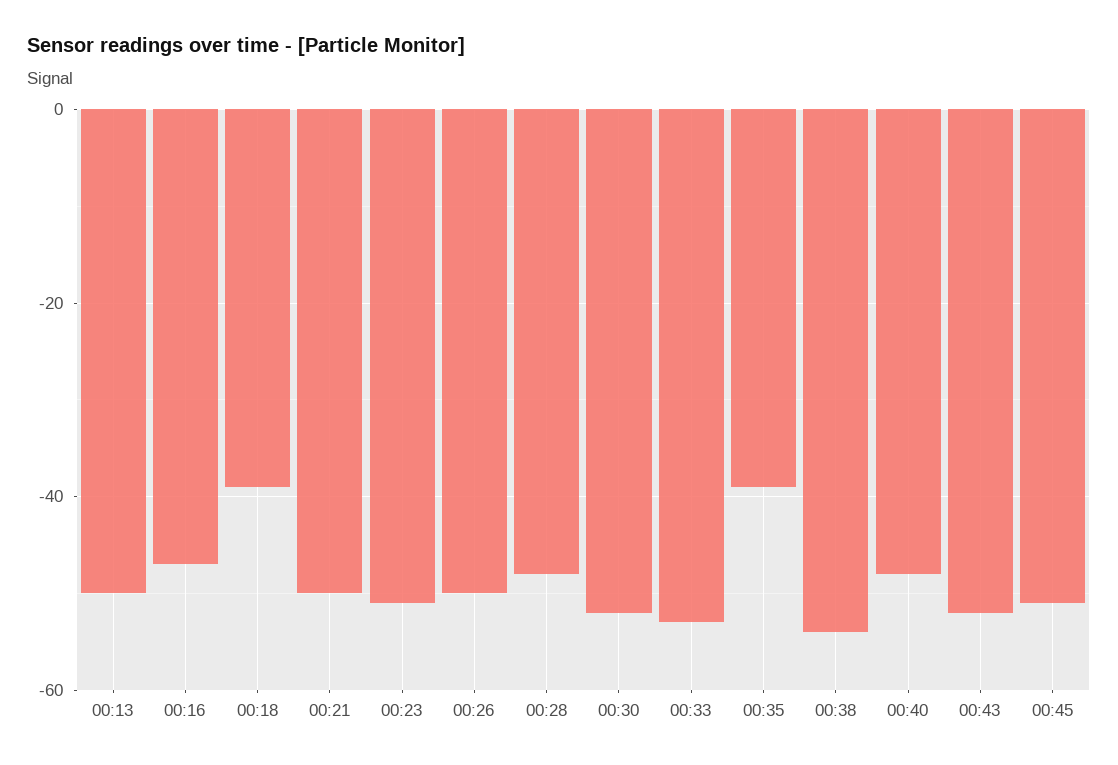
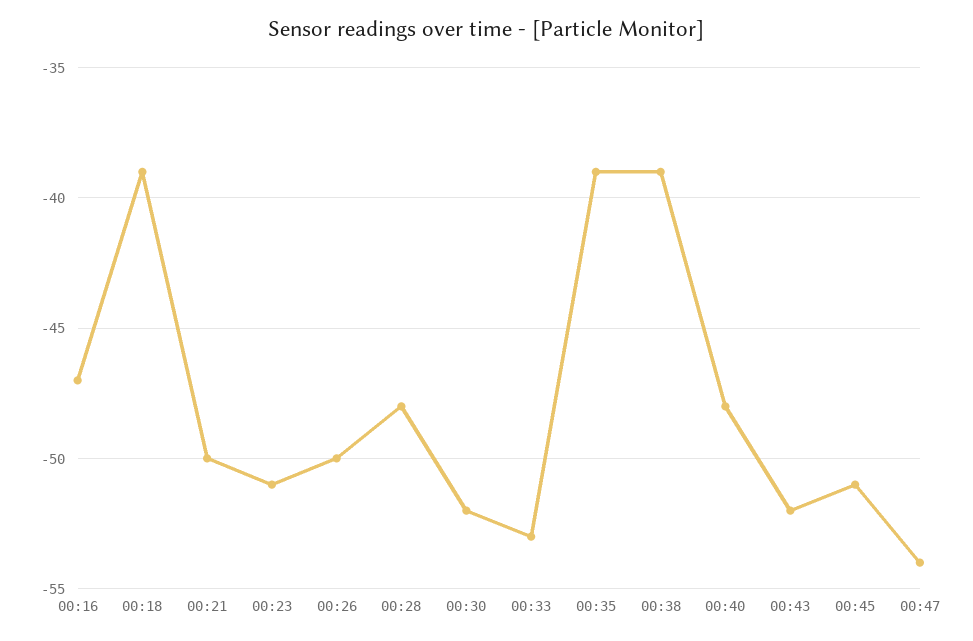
00:13: -50 -> none
00:38: -55 -> -39
00:47: none -> -54

